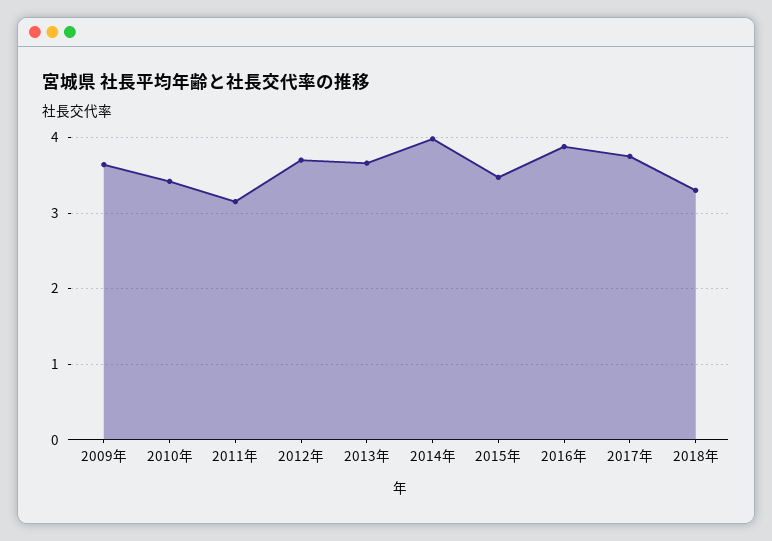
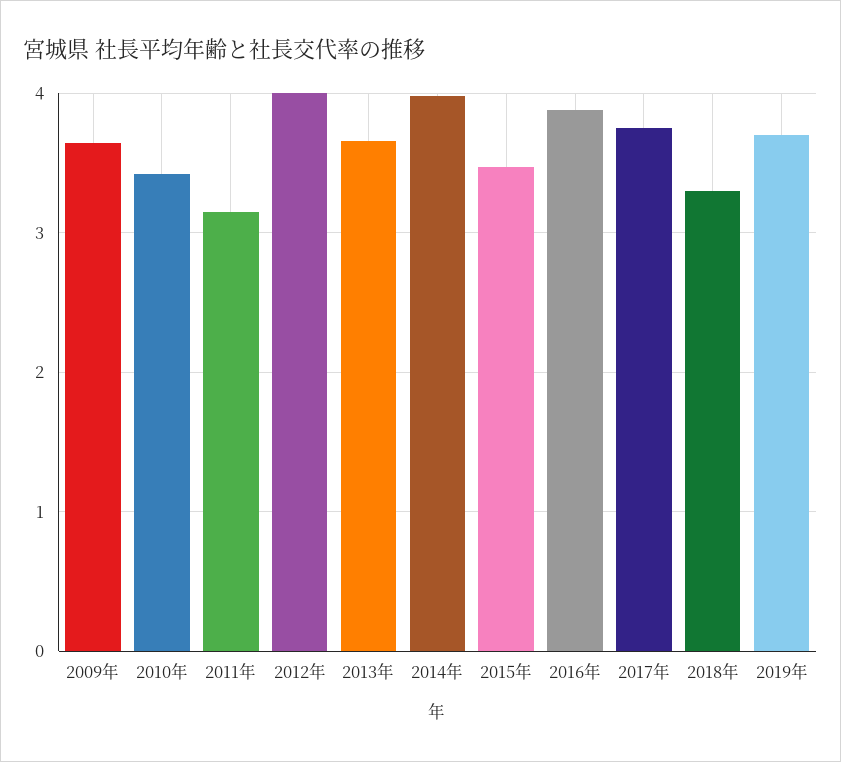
2012年: 3.7 -> 4
2019年: none -> 3.7

